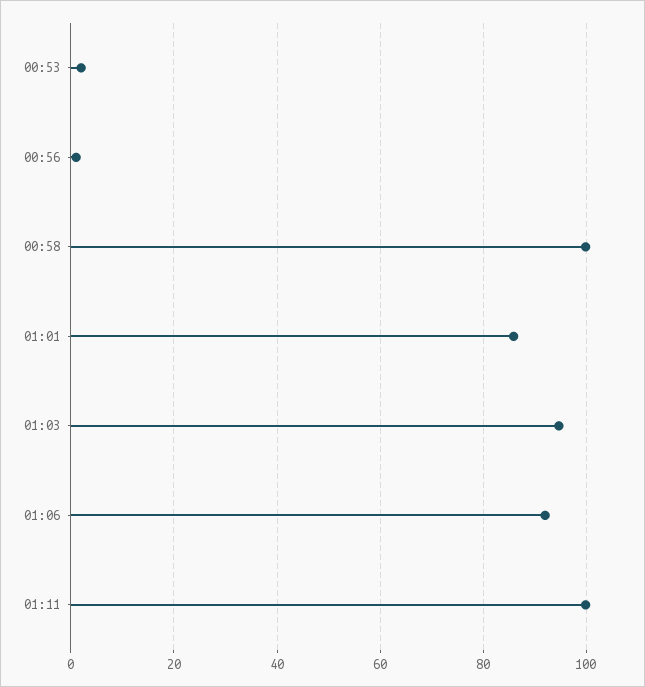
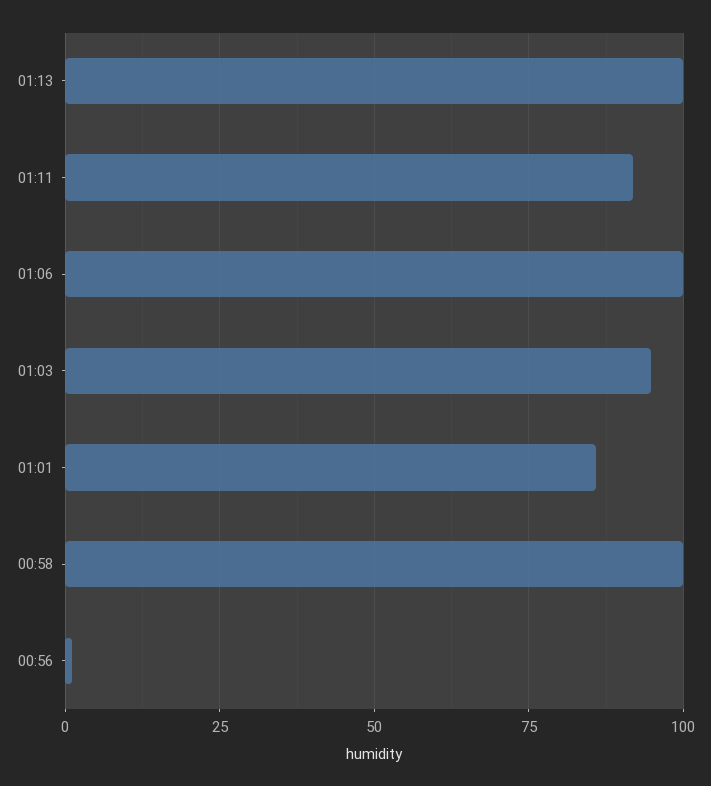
00:53: 2 -> none
01:06: 92 -> 100
01:11: 100 -> 92.5
01:13: none -> 100

